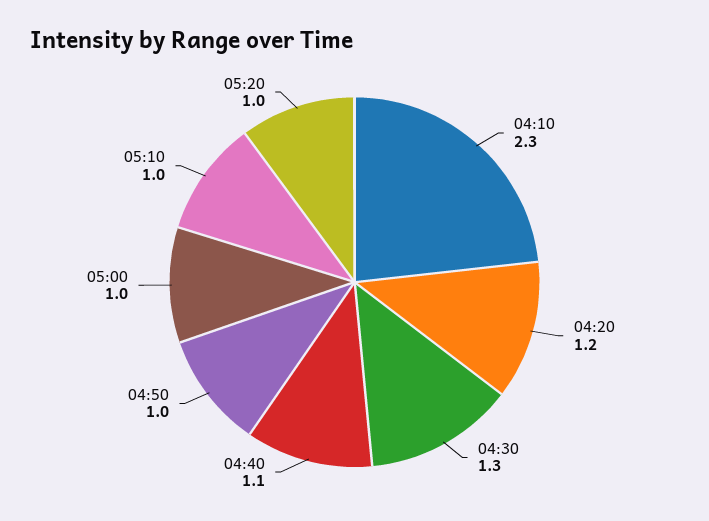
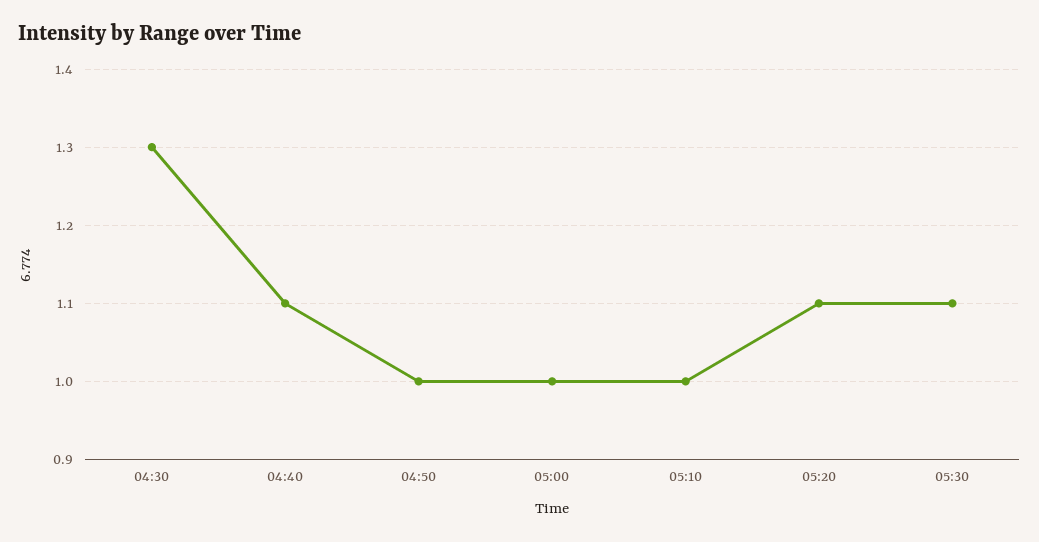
04:10: 2.3 -> none
04:20: 1.2 -> none
05:20: 1 -> 1.1
05:30: none -> 1.1

